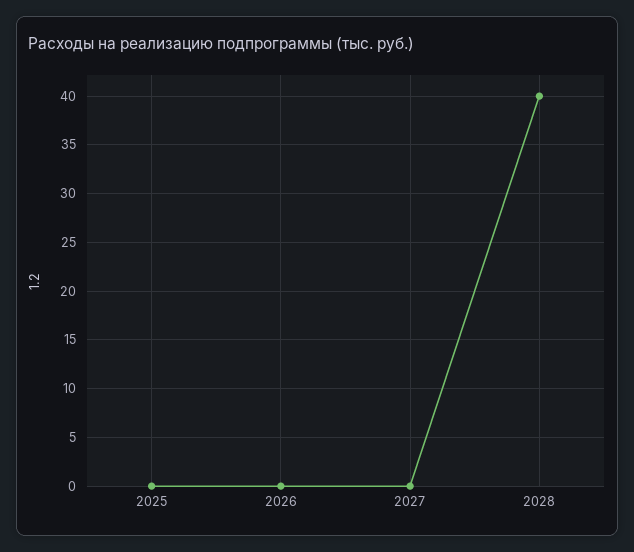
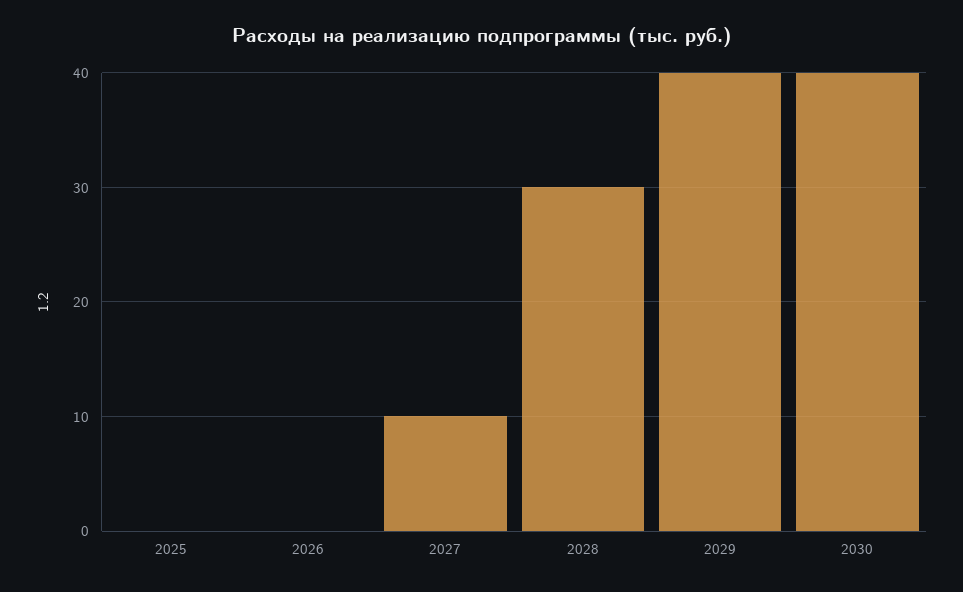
2027: 0 -> 10
2028: 40 -> 30
2029: none -> 40
2030: none -> 40

